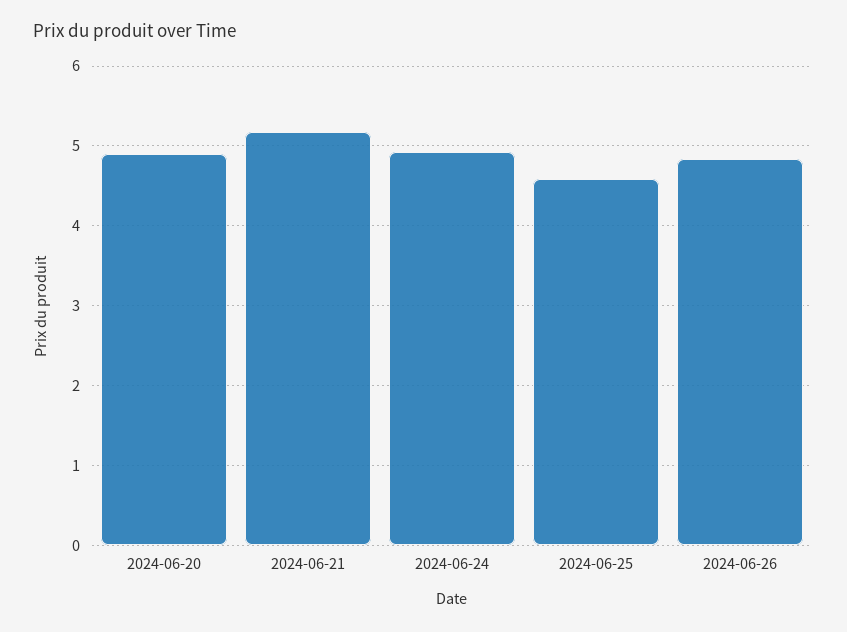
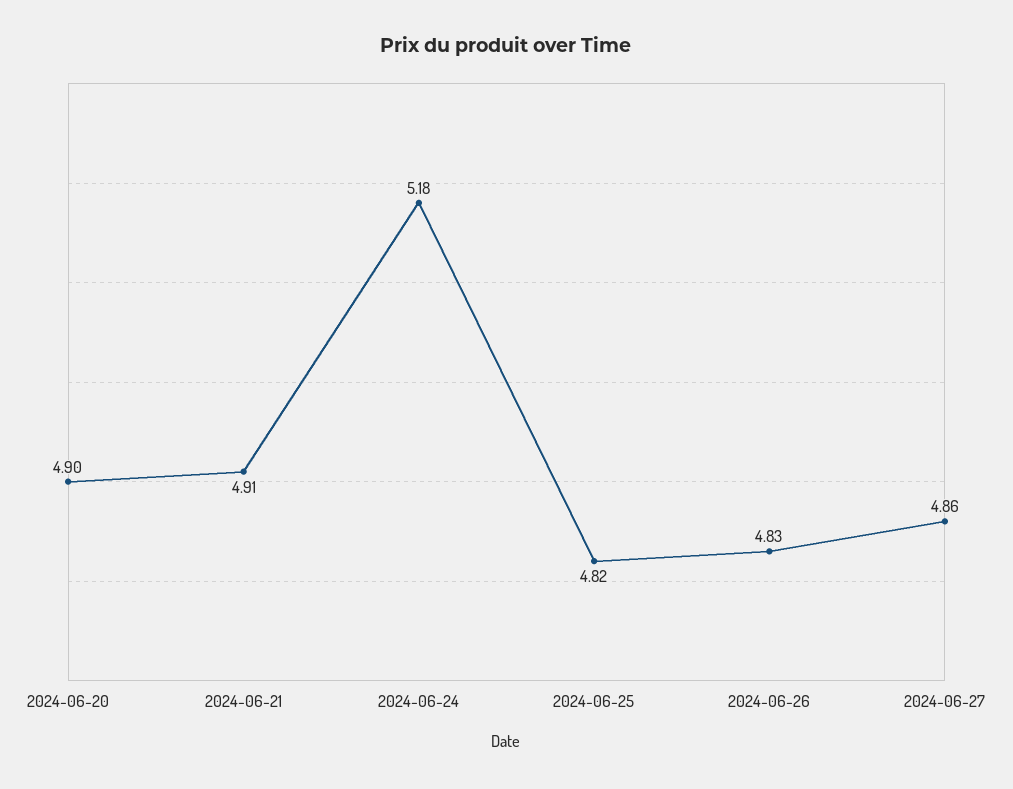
2024-06-21: 5.2 -> 4.91
2024-06-24: 4.9 -> 5.18
2024-06-25: 4.6 -> 4.82
2024-06-27: none -> 4.86

